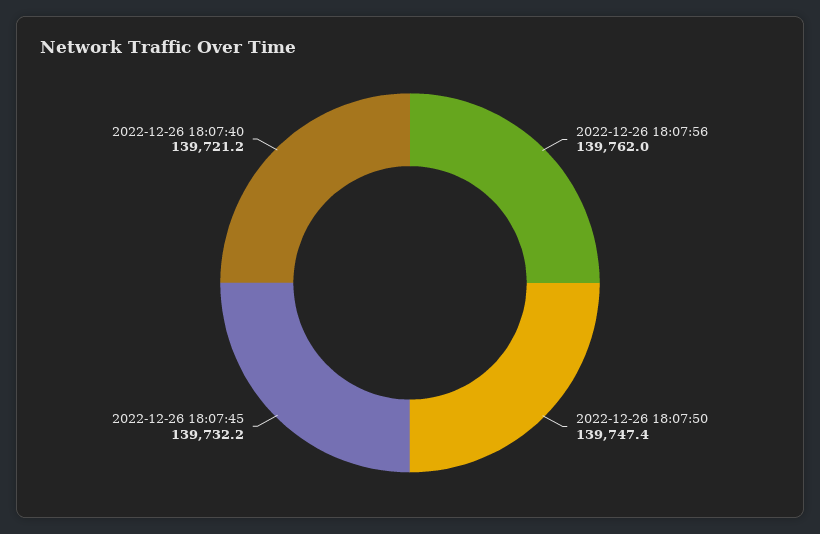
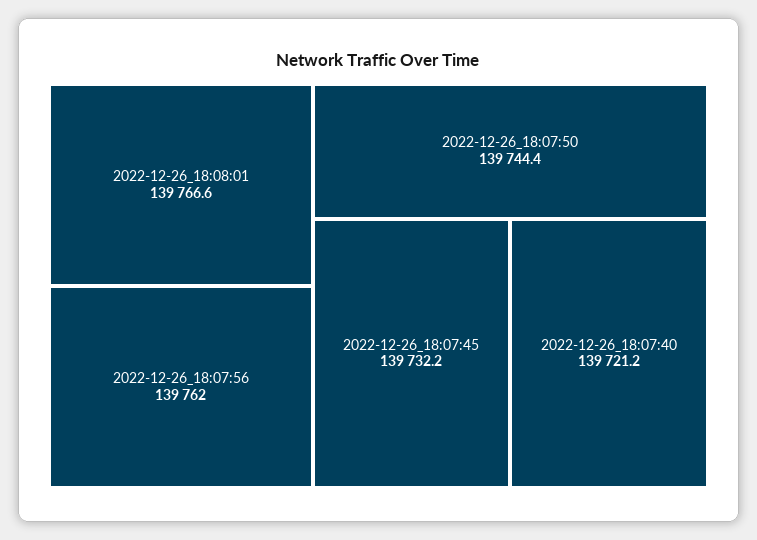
2022-12-26 18:07:50: 139747.4 -> 139744.4
2022-12-26_18:08:01: none -> 139766.6

